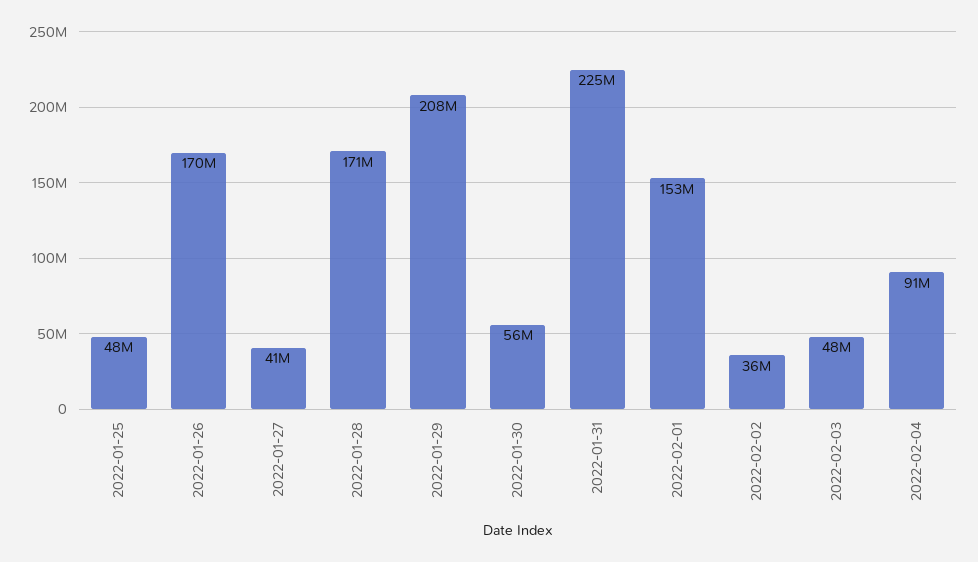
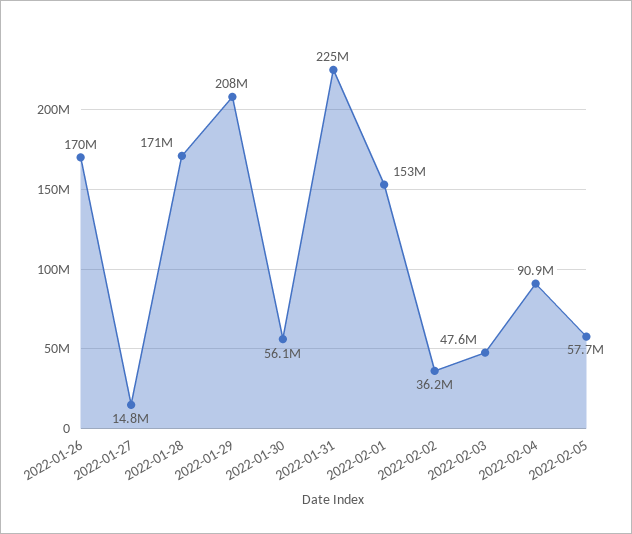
2022-01-25: 48000000 -> none
2022-01-27: 41000000 -> 14800000
2022-02-05: none -> 57700000

